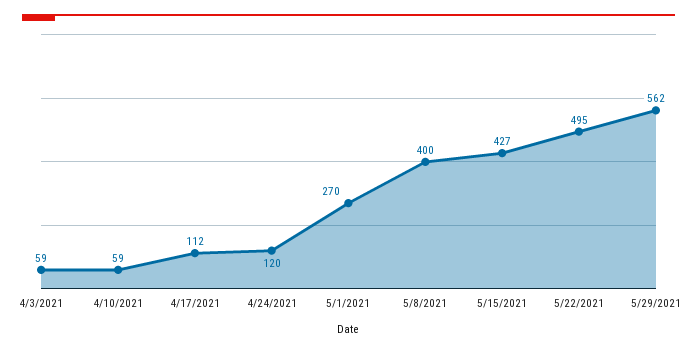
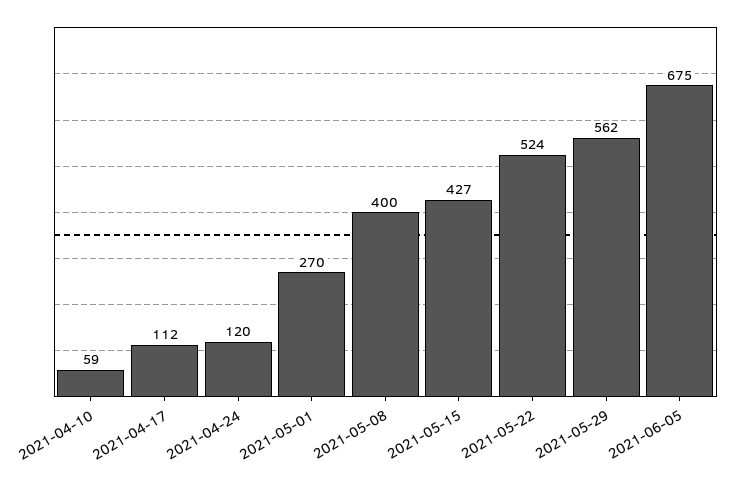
4/3/2021: 59 -> none
5/22/2021: 495 -> 524
2021-06-05: none -> 675

